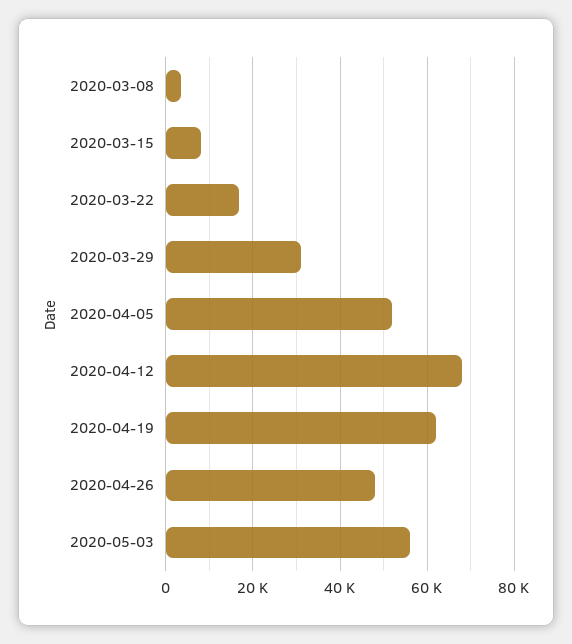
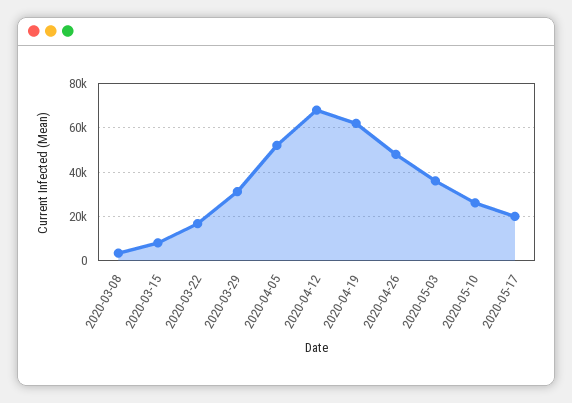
2020-05-03: 56000 -> 35000
2020-05-10: none -> 25000
2020-05-17: none -> 20000

